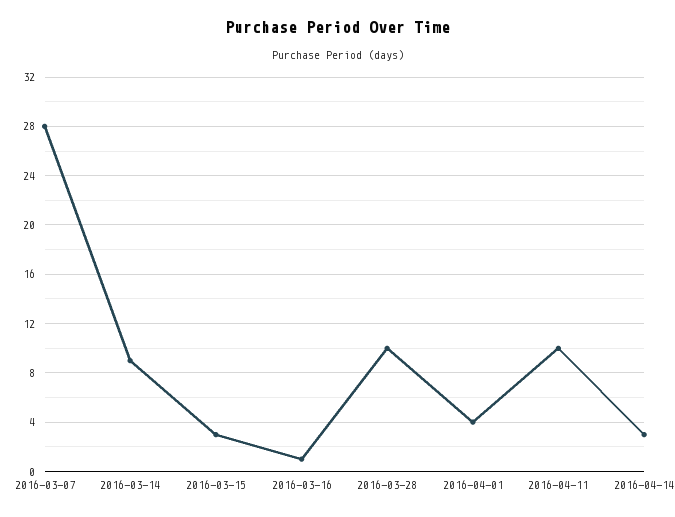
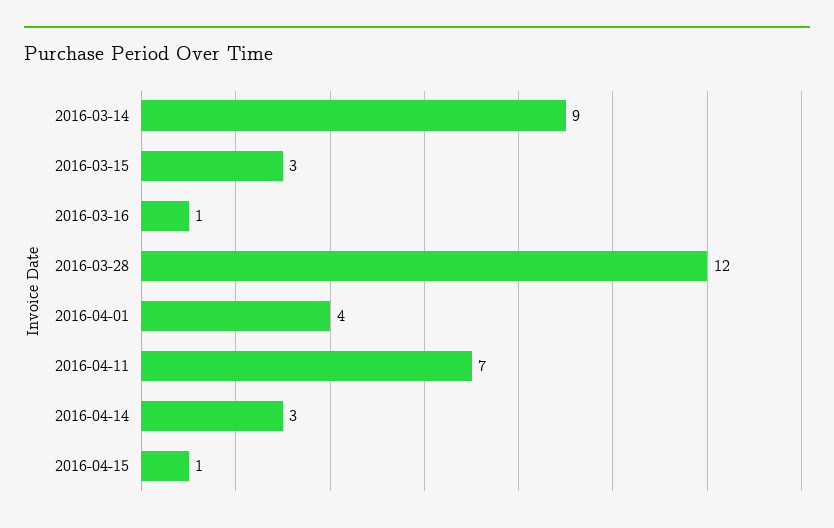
2016-03-07: 28 -> none
2016-03-28: 10 -> 12
2016-04-11: 10 -> 7
2016-04-15: none -> 1

